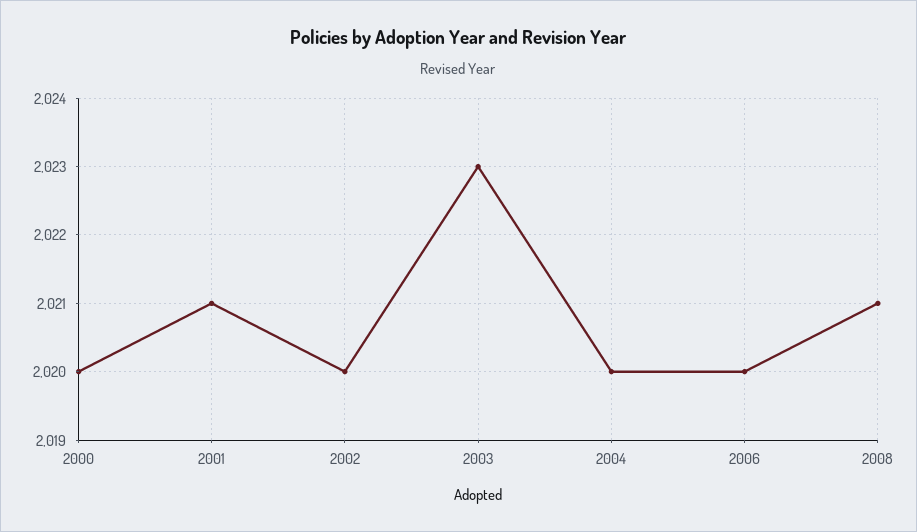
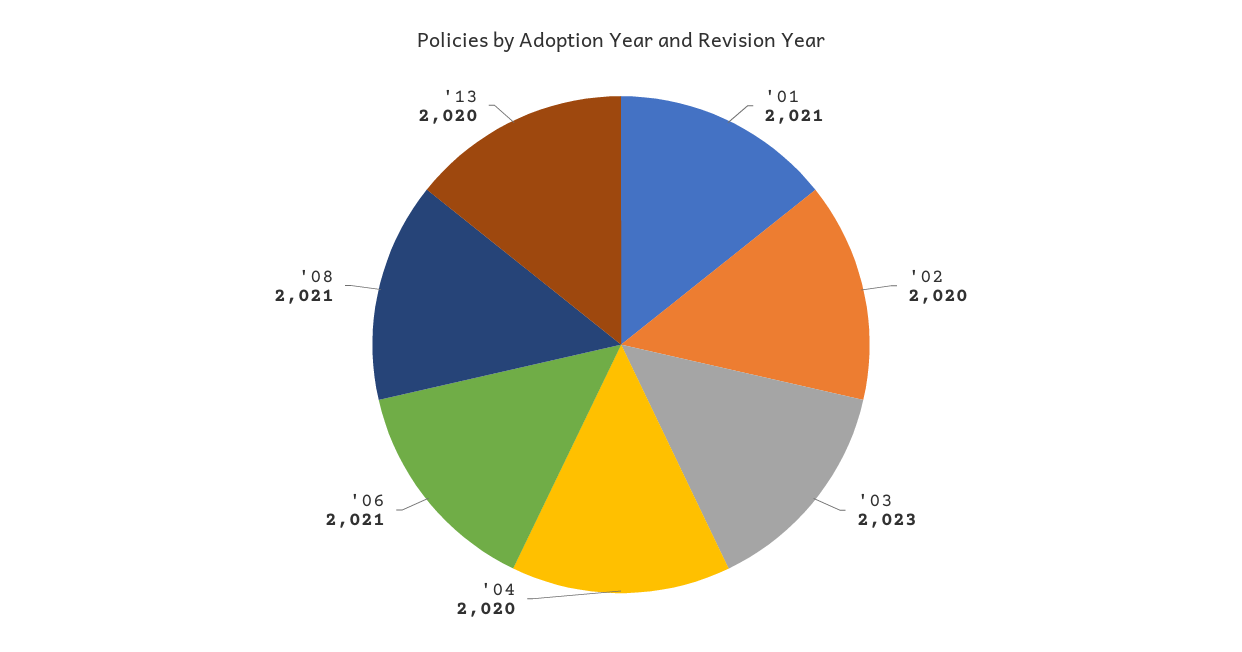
2000: 2020 -> none
2006: 2020 -> 2021
'13: none -> 2020

